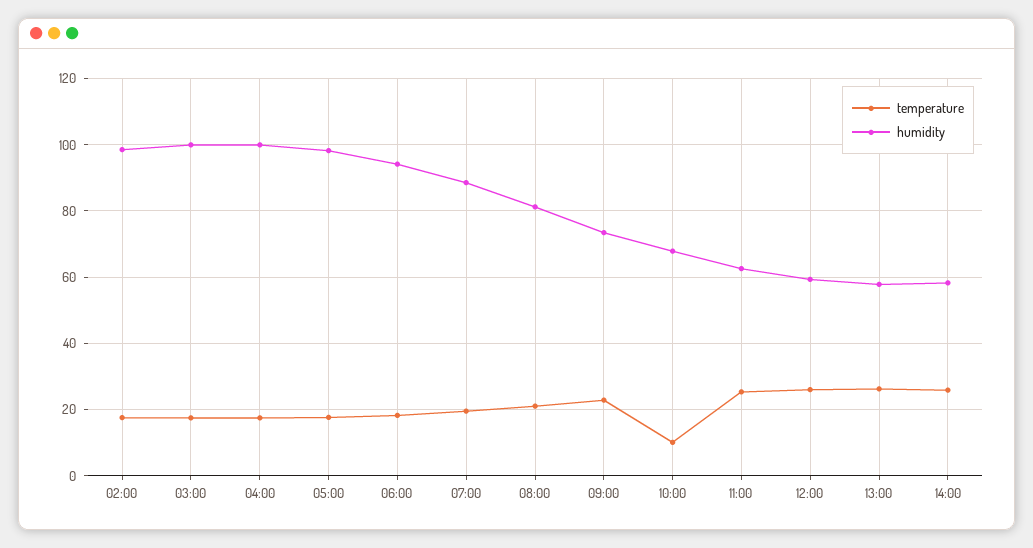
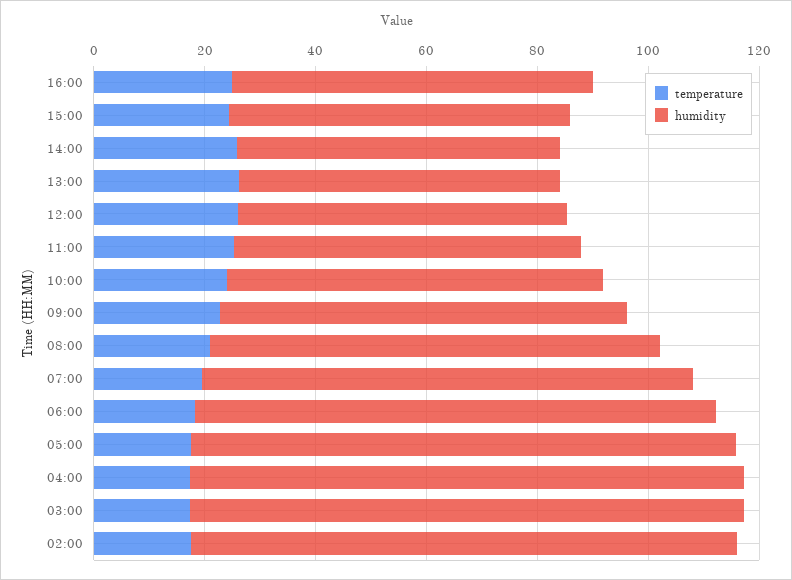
temperature, 10:00: 10 -> 25
temperature, 16:00: none -> 25
humidity, 16:00: none -> 65
temperature, 15:00: none -> 25
humidity, 15:00: none -> 60

